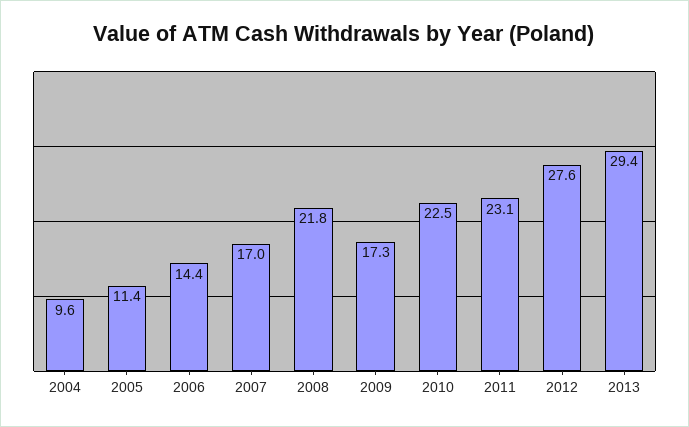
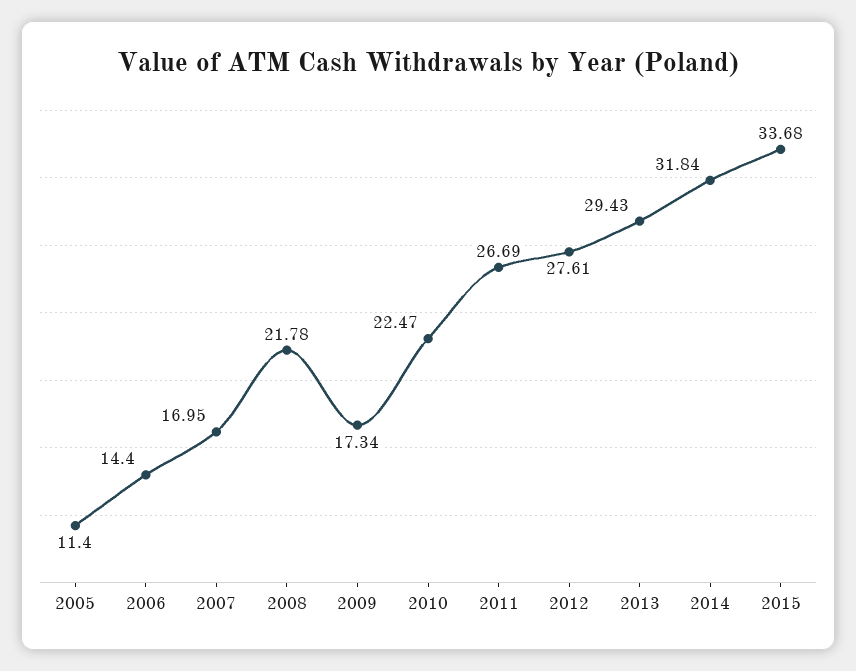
2004: 9.6 -> none
2011: 23.1 -> 26.69
2014: none -> 31.84
2015: none -> 33.68

